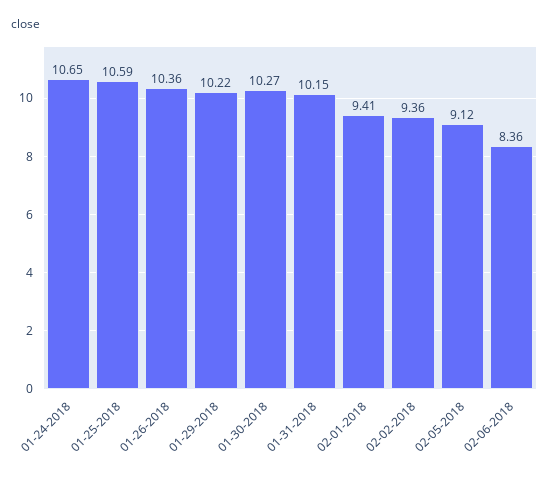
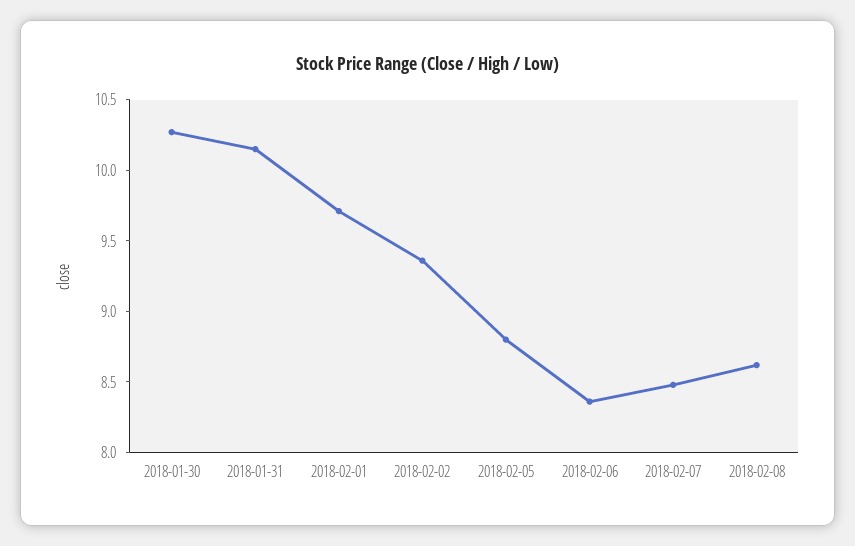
01-24-2018: 10.65 -> none
01-25-2018: 10.59 -> none
01-26-2018: 10.36 -> none
01-29-2018: 10.22 -> none
02-01-2018: 9.41 -> 9.7
02-05-2018: 9.12 -> 8.8
2018-02-07: none -> 8.5
2018-02-08: none -> 8.6

